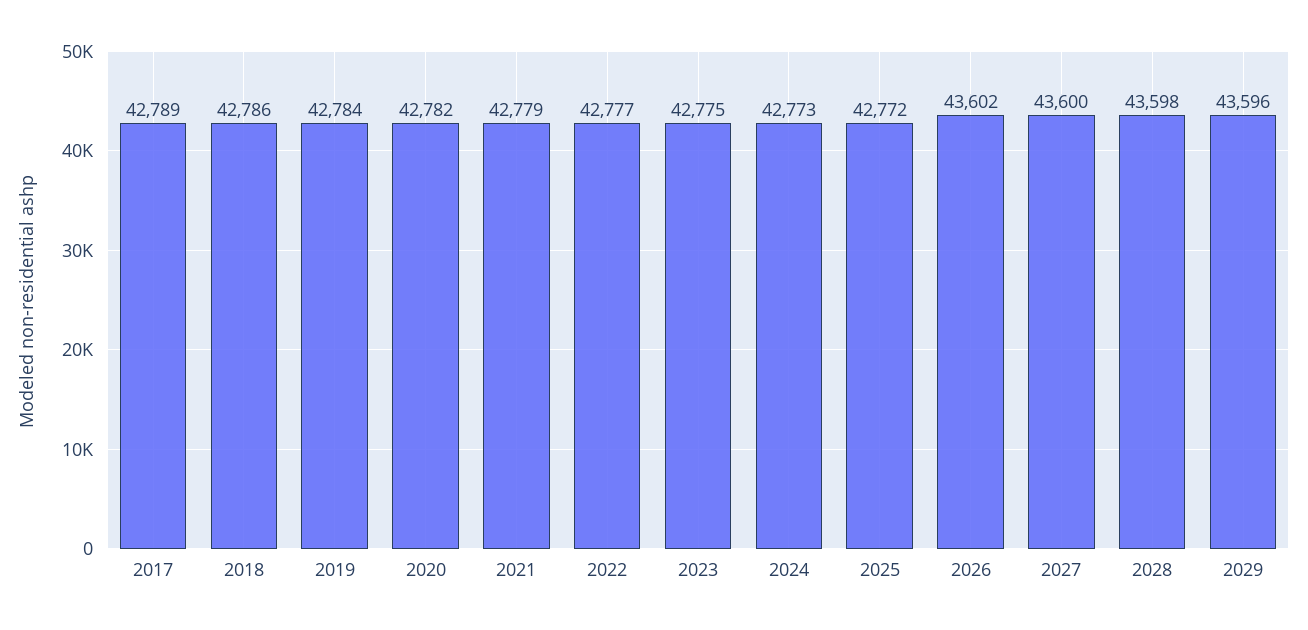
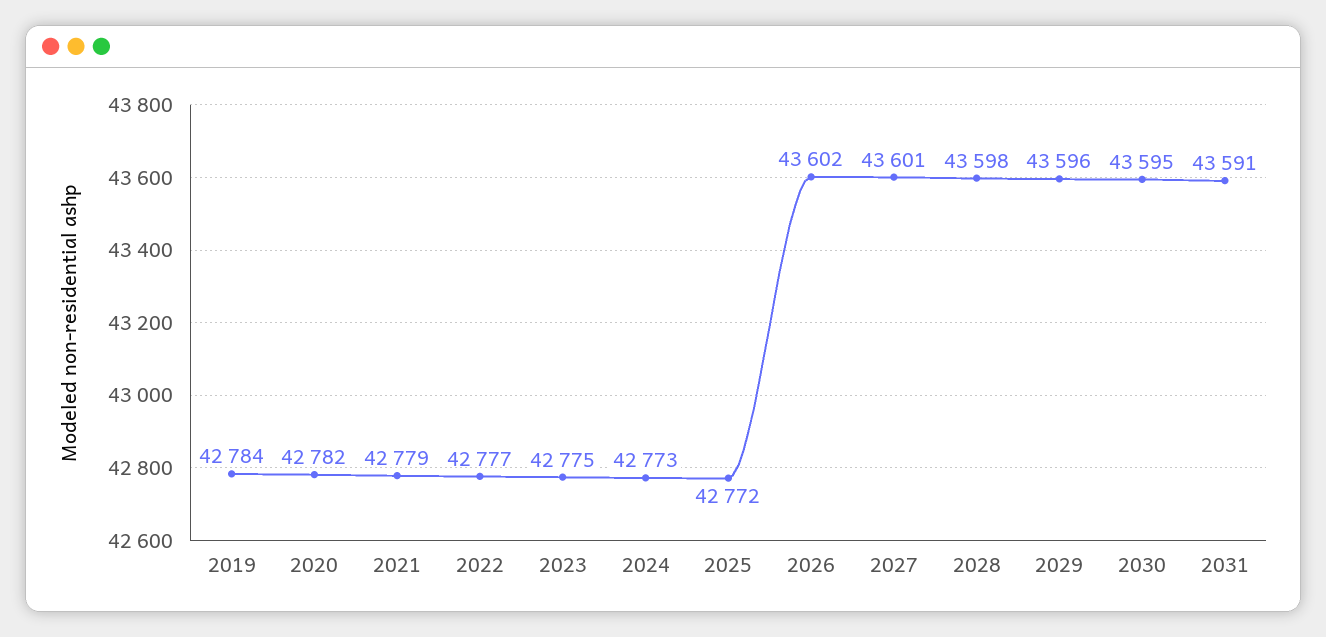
2017: 42789 -> none
2018: 42786 -> none
2027: 43600 -> 43601
2030: none -> 43595
2031: none -> 43591

